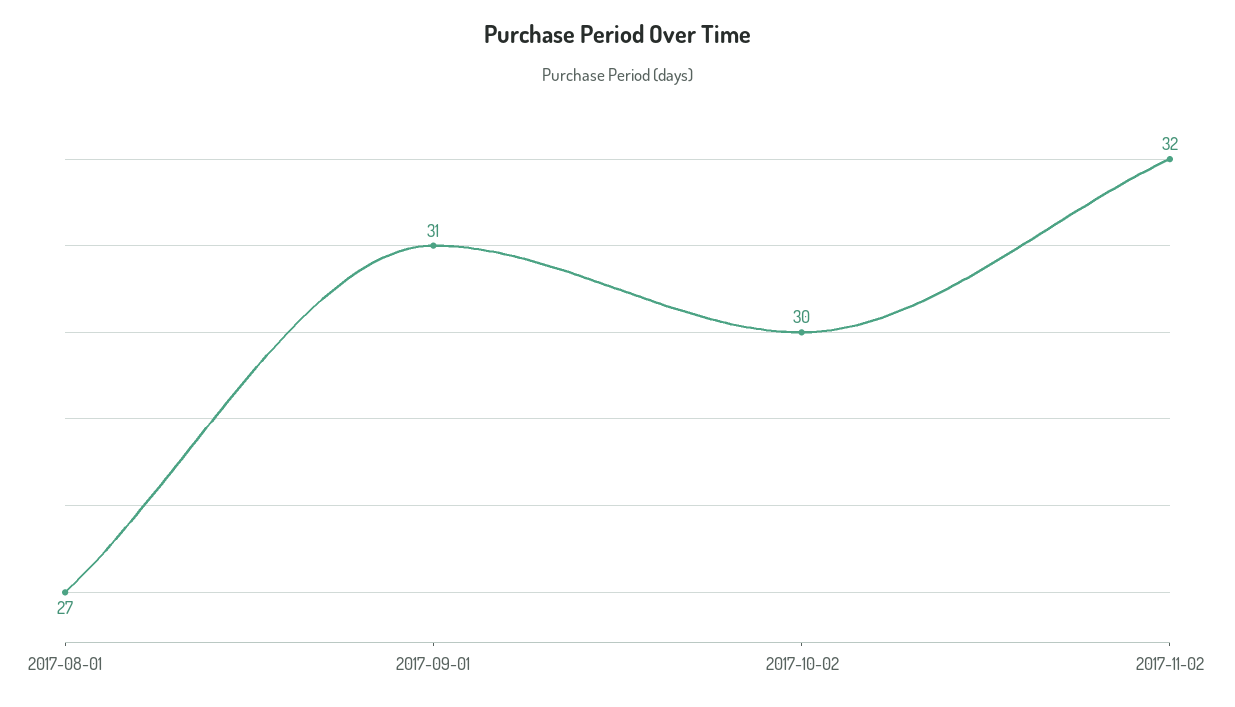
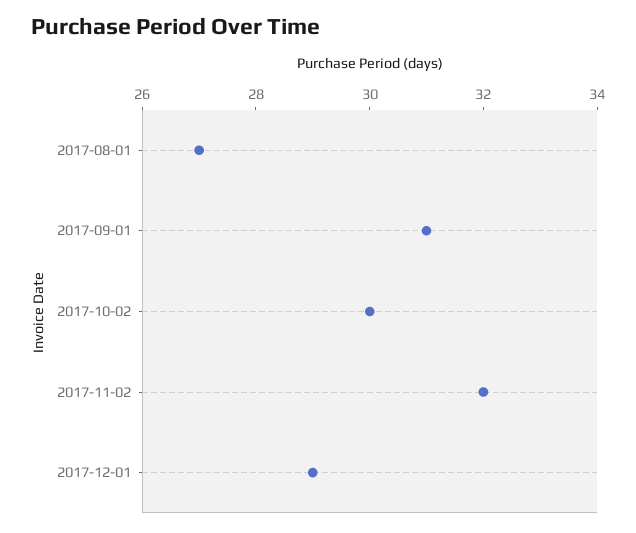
2017-12-01: none -> 29

